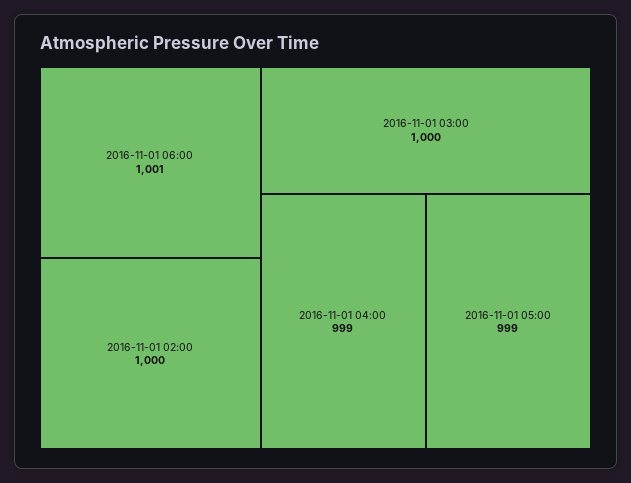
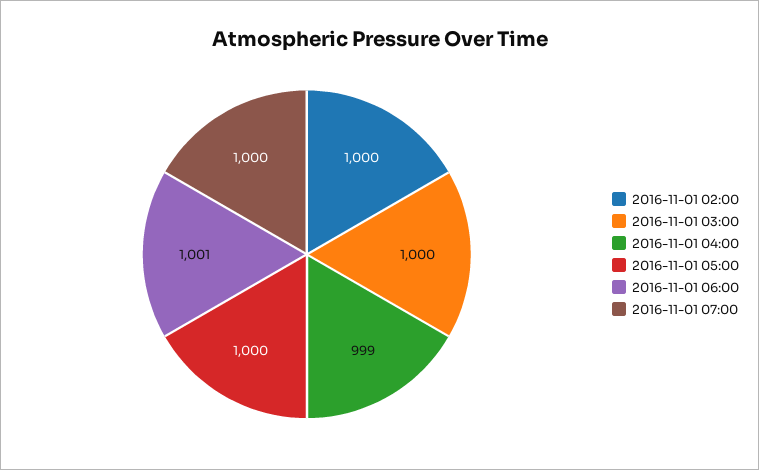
2016-11-01 05:00: 999 -> 1000
2016-11-01 07:00: none -> 1000

